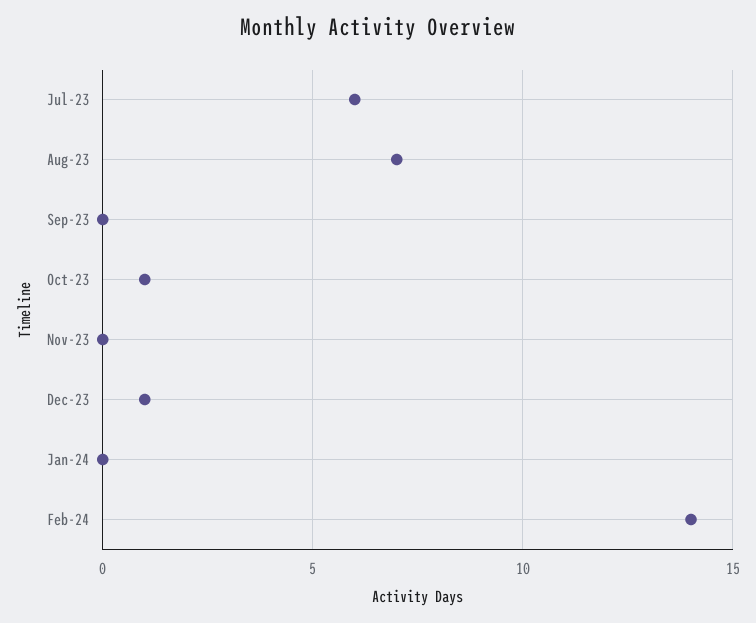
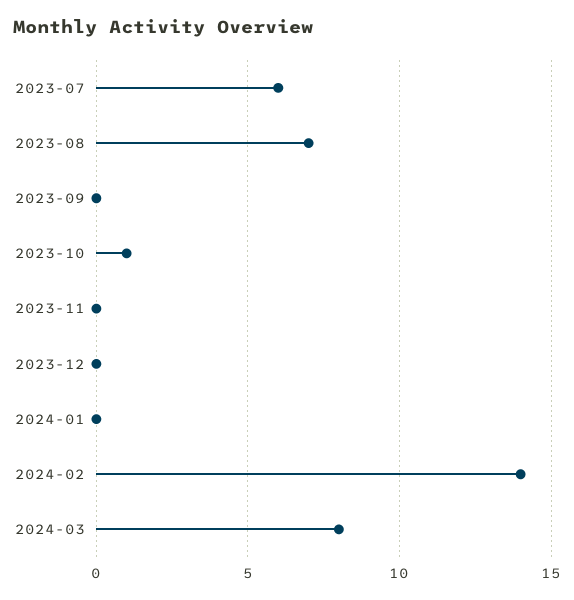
Dec-23: 1 -> 0
2024-03: none -> 8

